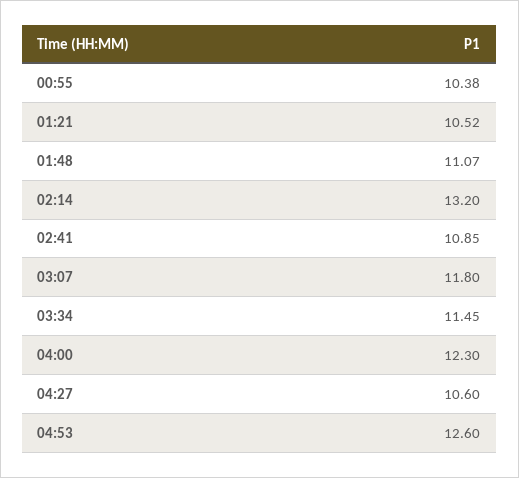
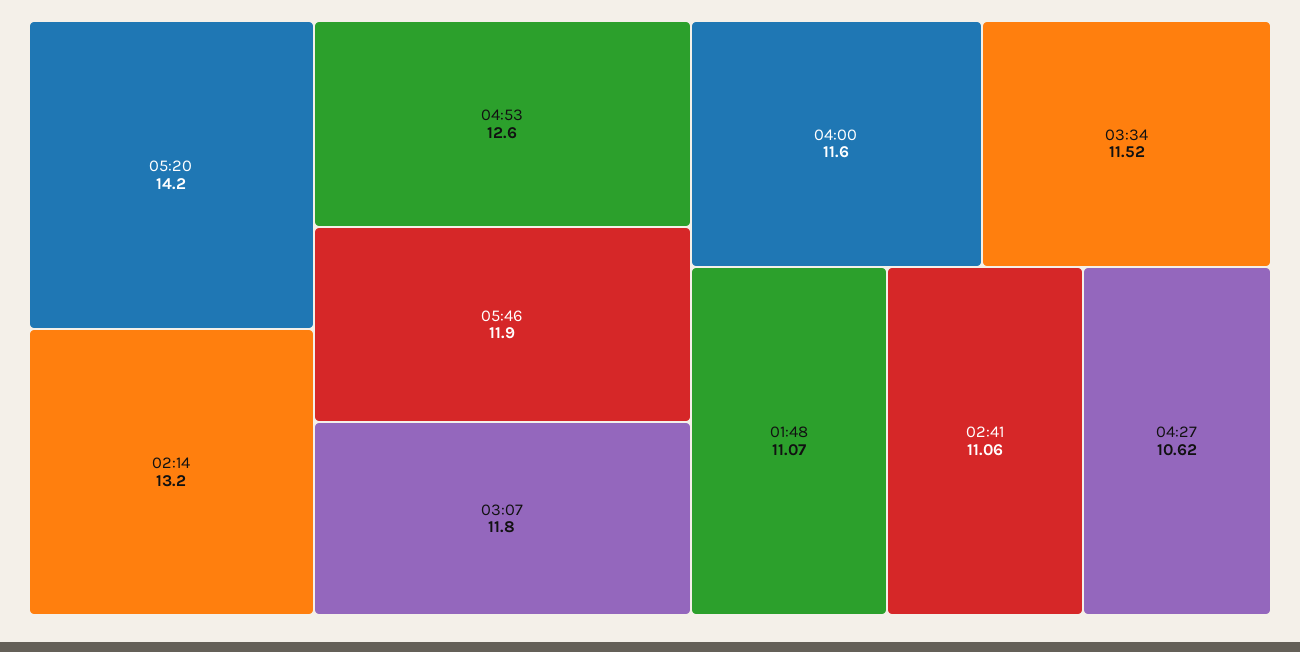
00:55: 10.38 -> none
01:21: 10.52 -> none
02:41: 10.85 -> 11.06
03:34: 11.45 -> 11.52
04:00: 12.3 -> 11.6
04:27: 10.6 -> 10.62
05:20: none -> 14.2
05:46: none -> 11.9

